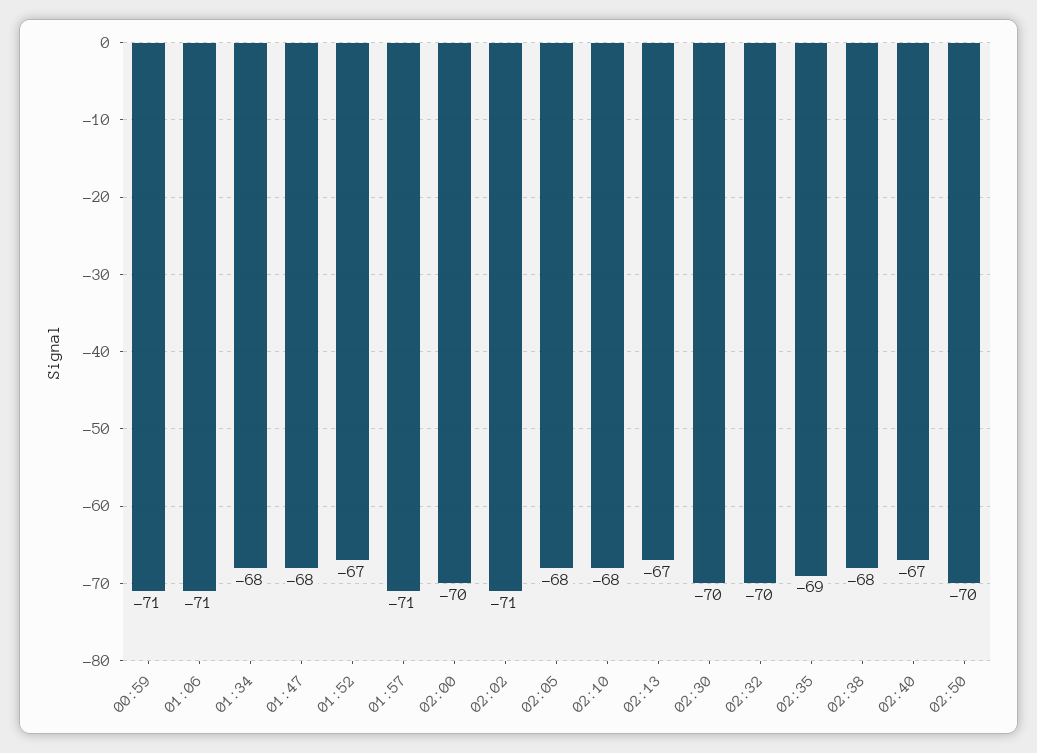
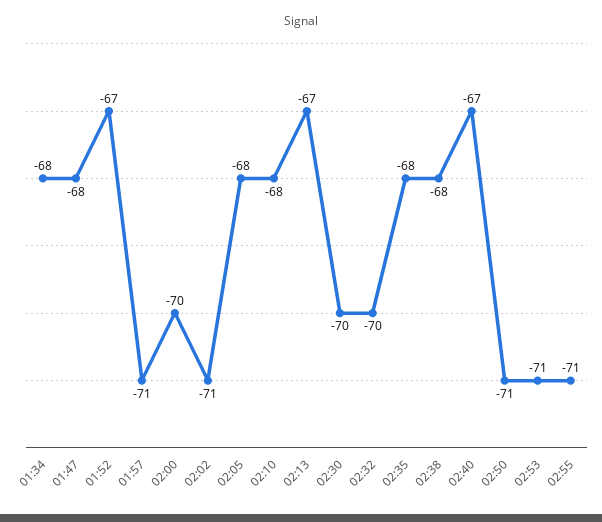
00:59: -71 -> none
01:06: -71 -> none
02:35: -69 -> -68
02:50: -70 -> -71
02:53: none -> -71
02:55: none -> -71

